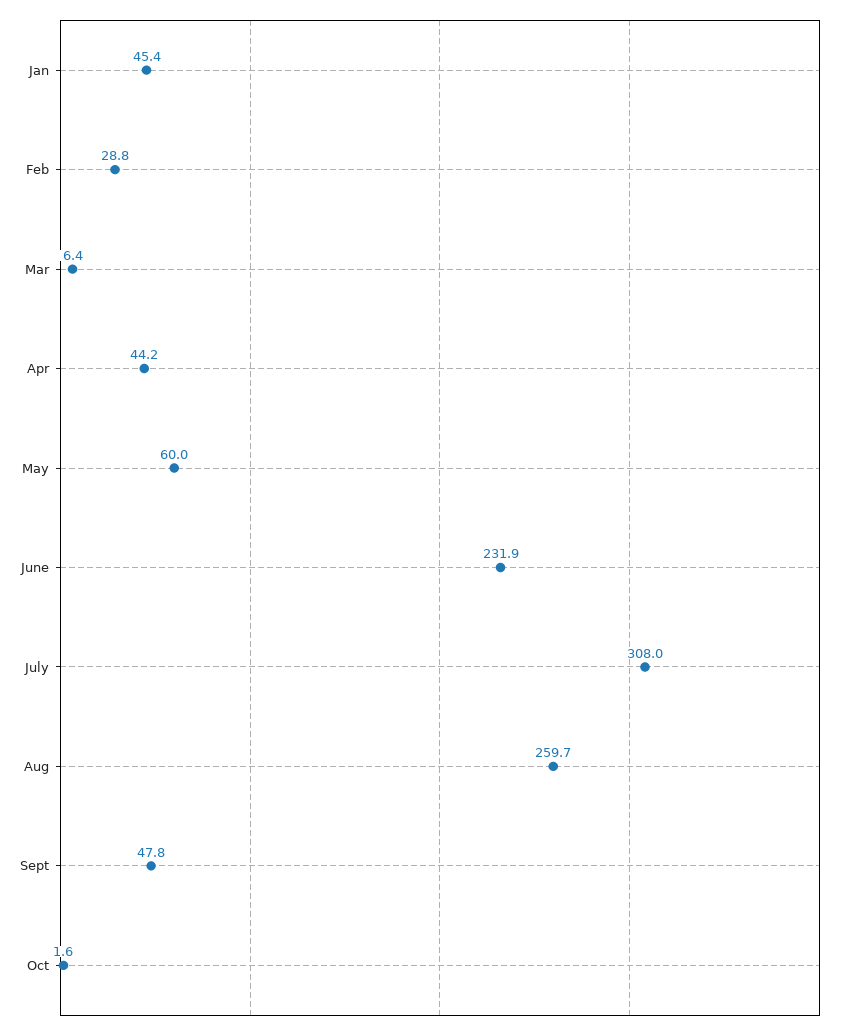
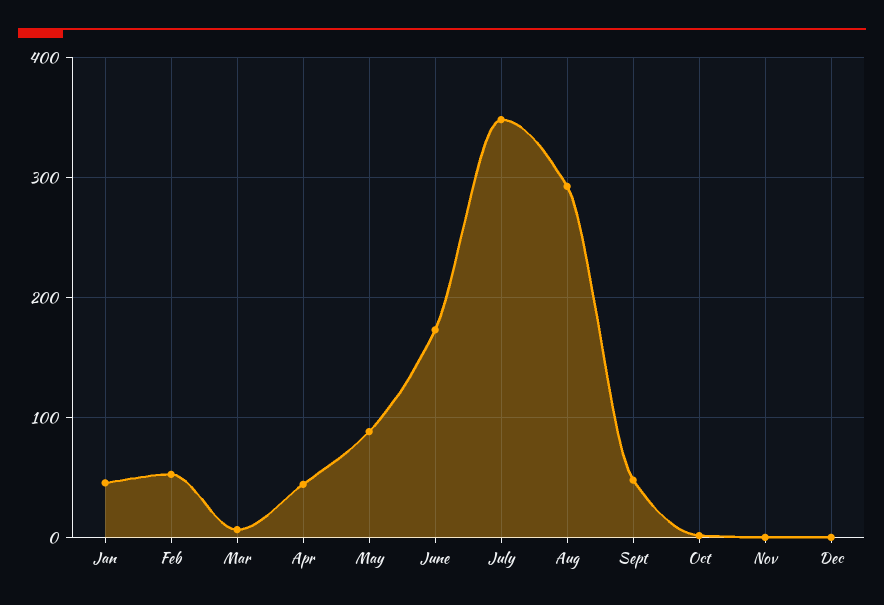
Feb: 28.8 -> 50
May: 60 -> 90
June: 231.9 -> 170
July: 308 -> 350
Aug: 259.7 -> 290
Nov: none -> 0
Dec: none -> 0

